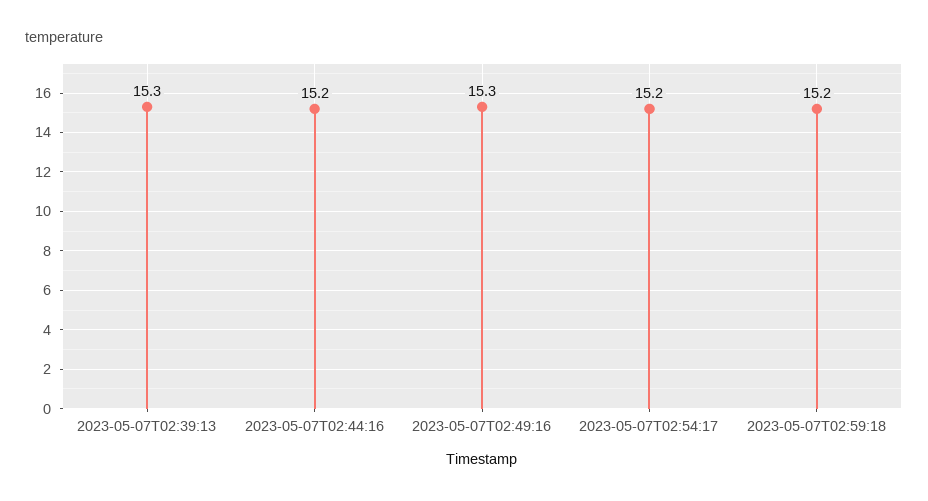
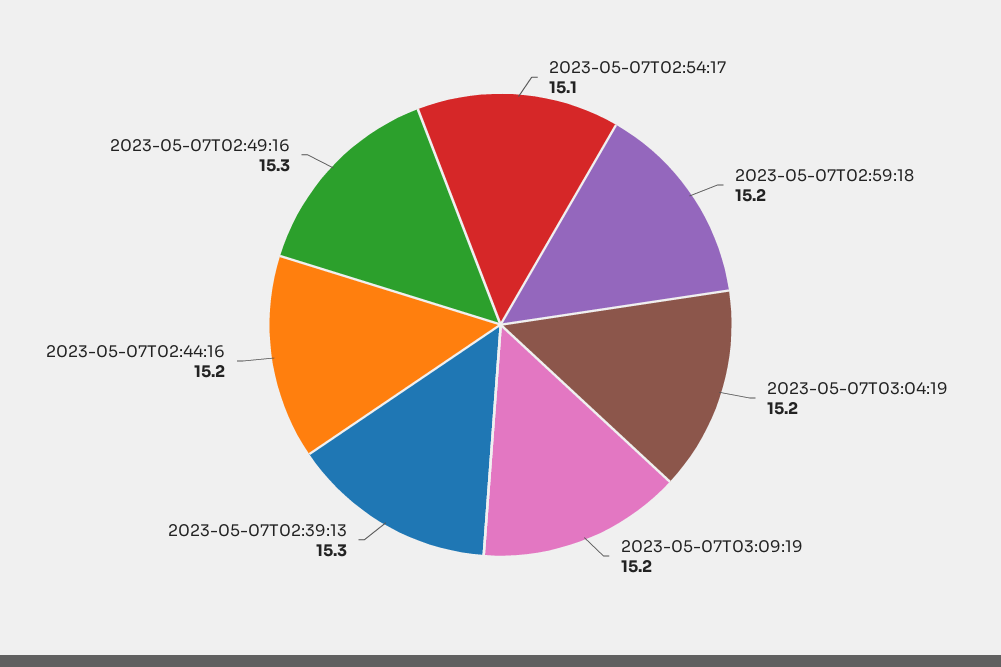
2023-05-07T02:54:17: 15.2 -> 15.1
2023-05-07T03:04:19: none -> 15.2
2023-05-07T03:09:19: none -> 15.2

